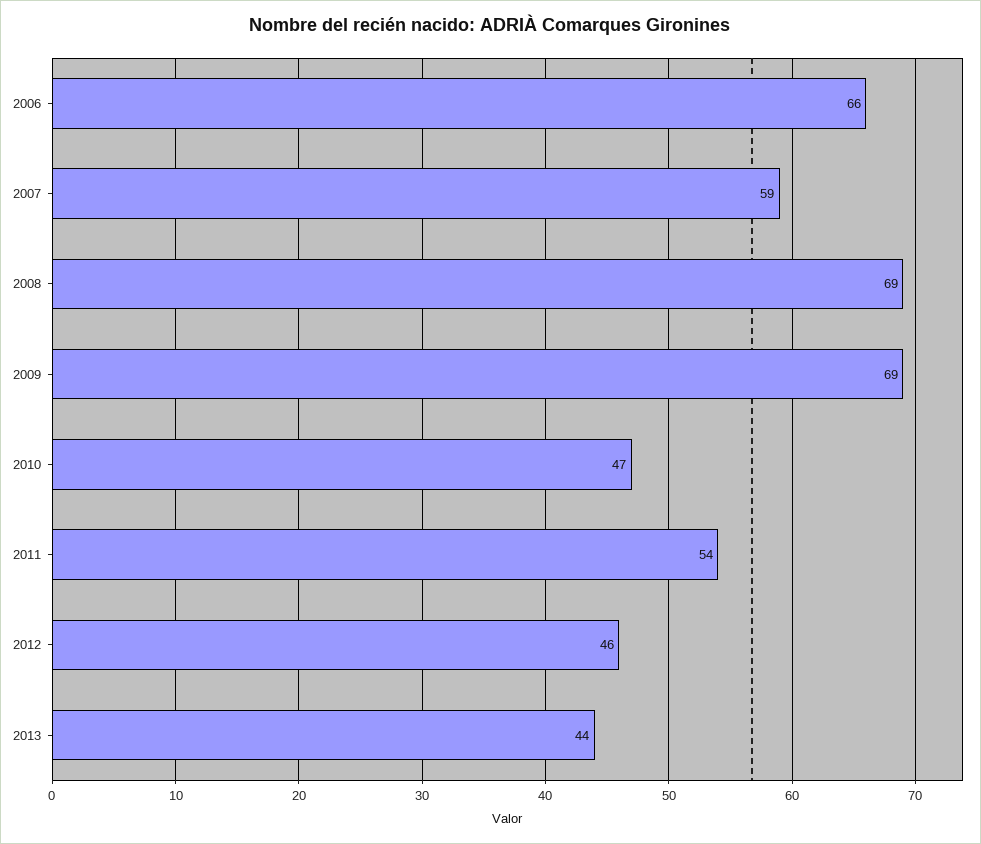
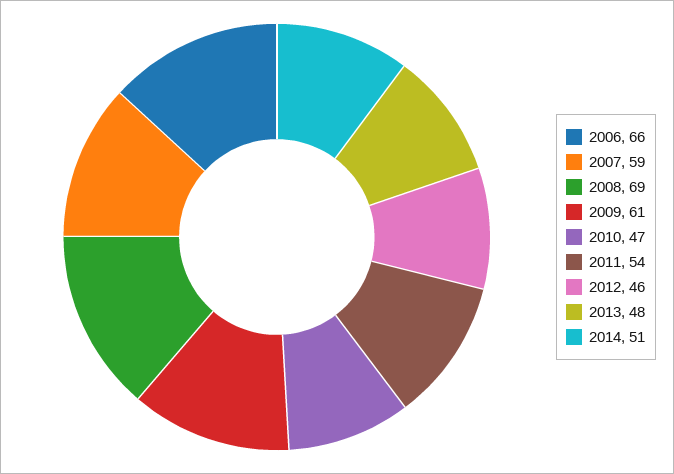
2009: 69 -> 61
2013: 44 -> 48
2014: none -> 51

